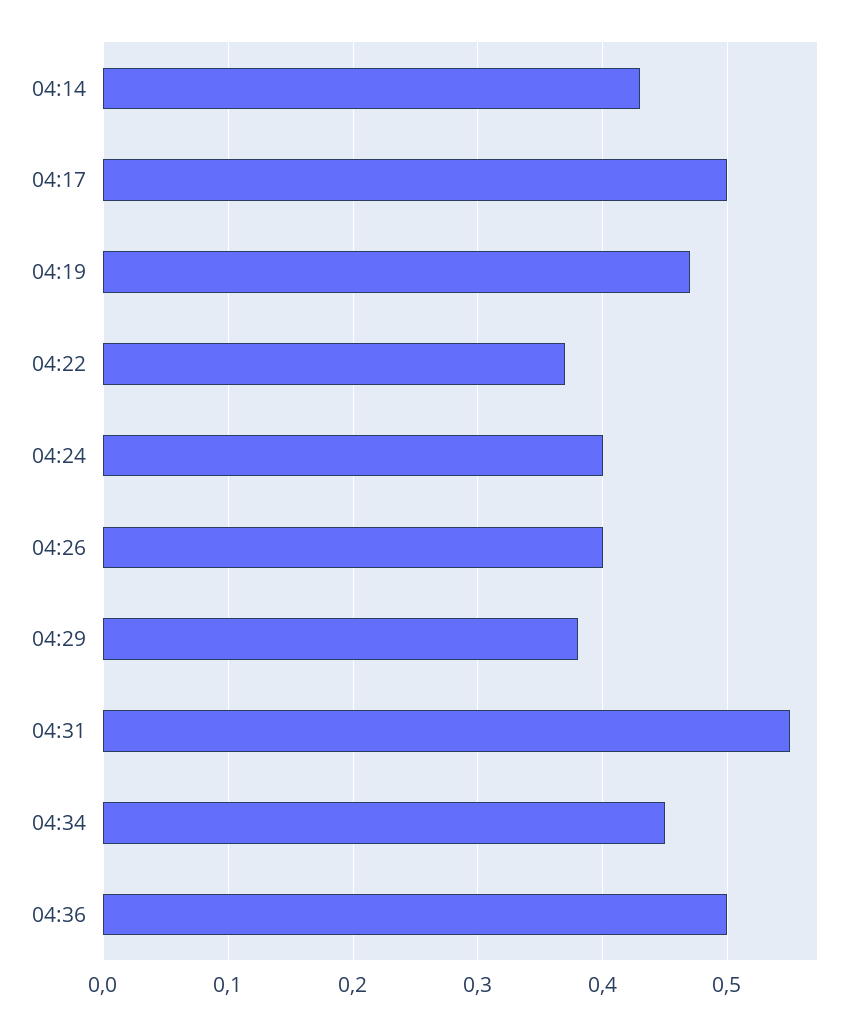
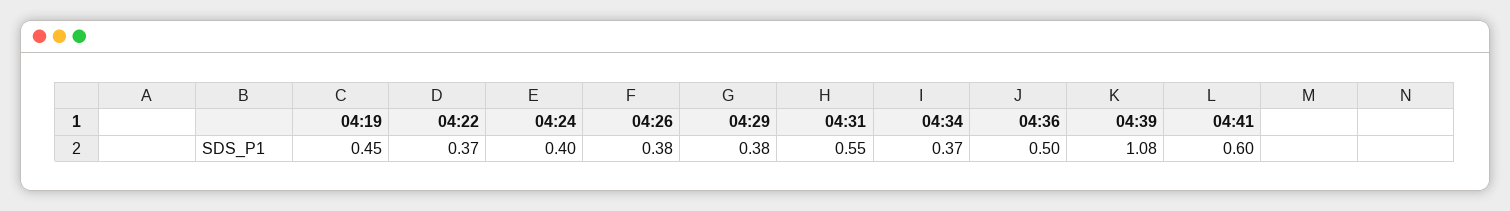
04:14: 0.43 -> none
04:17: 0.5 -> none
04:19: 0.47 -> 0.45
04:26: 0.4 -> 0.38
04:34: 0.45 -> 0.37
04:39: none -> 1.08
04:41: none -> 0.6

